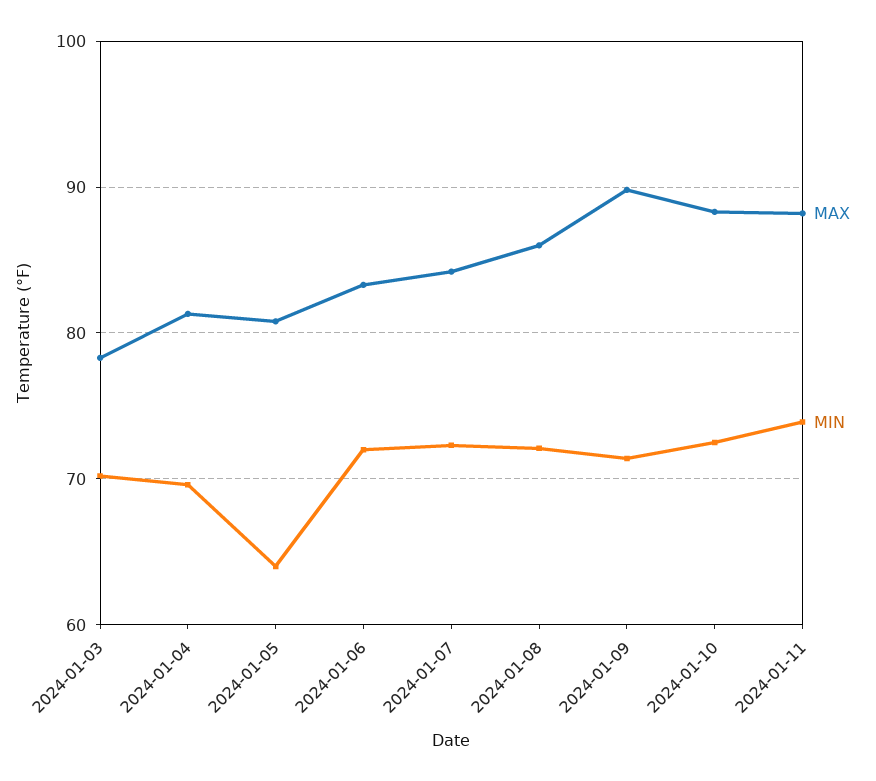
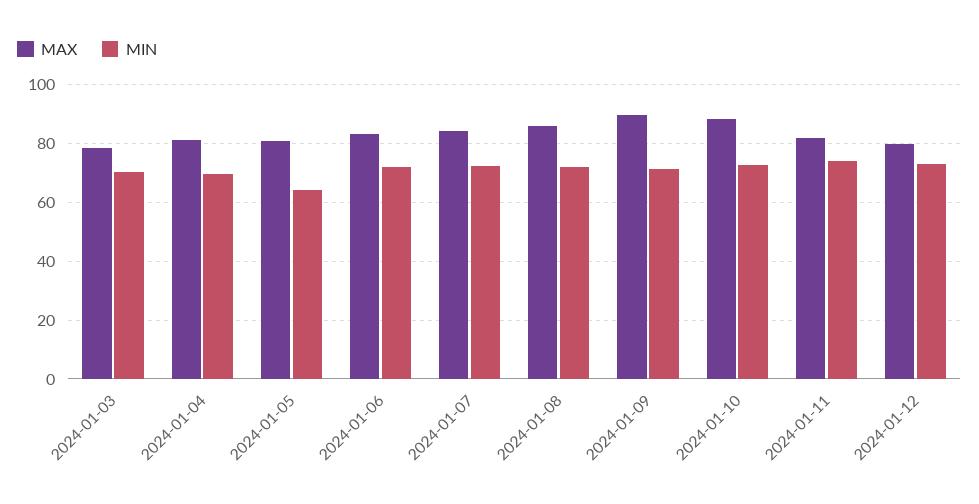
MAX, 2024-01-11: 88 -> 82.5
MAX, 2024-01-12: none -> 80
MIN, 2024-01-12: none -> 72.5

